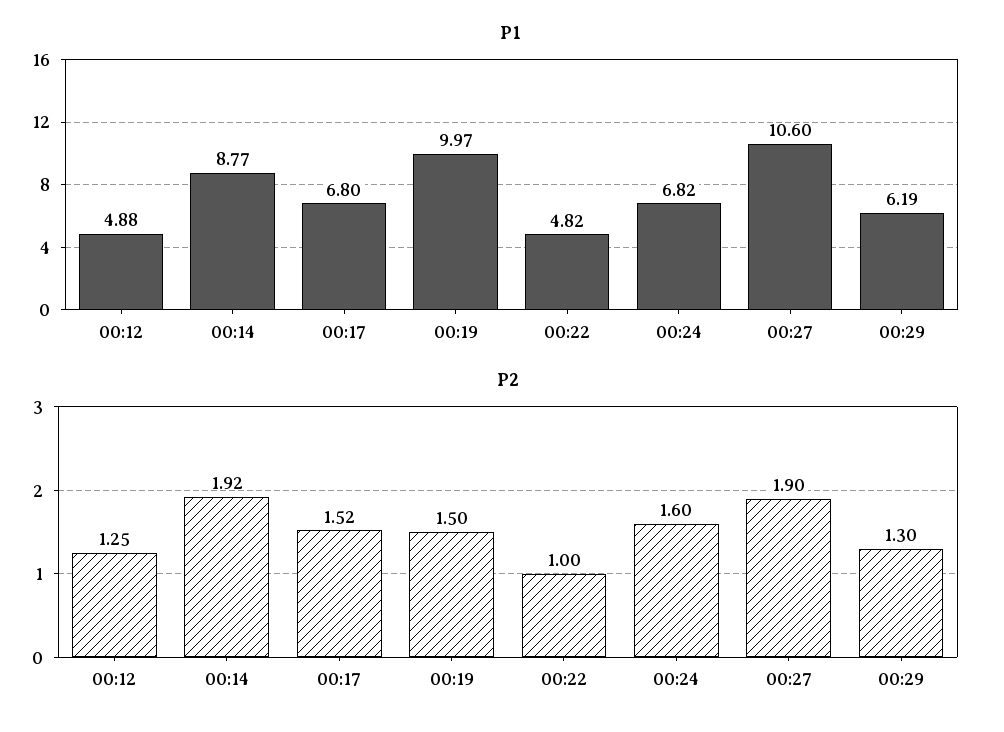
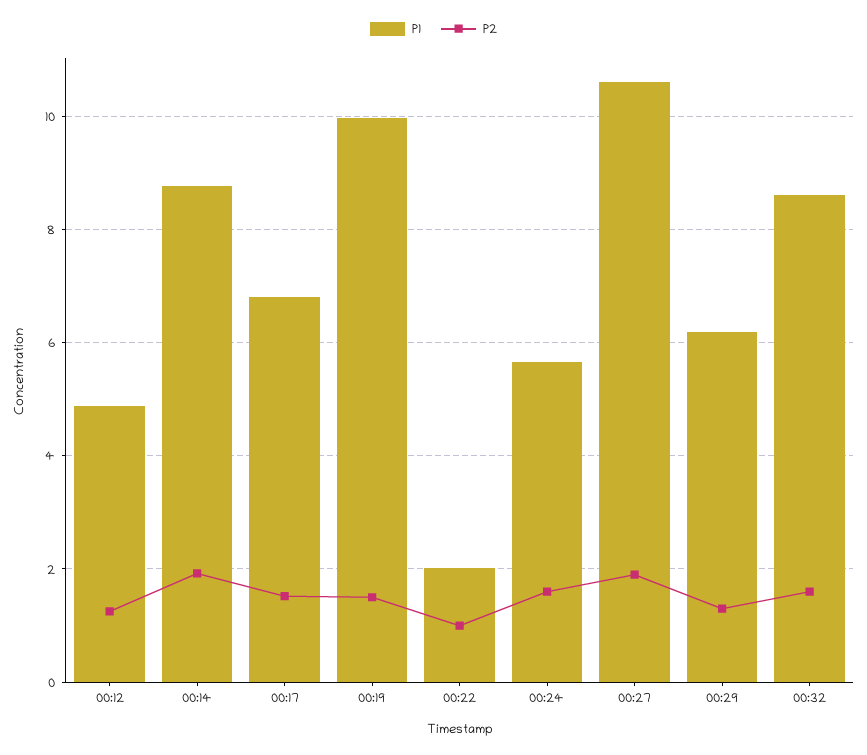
P1, 00:22: 4.82 -> 2
P1, 00:24: 6.82 -> 5.6
P1, 00:32: none -> 8.6
P2, 00:32: none -> 1.6

